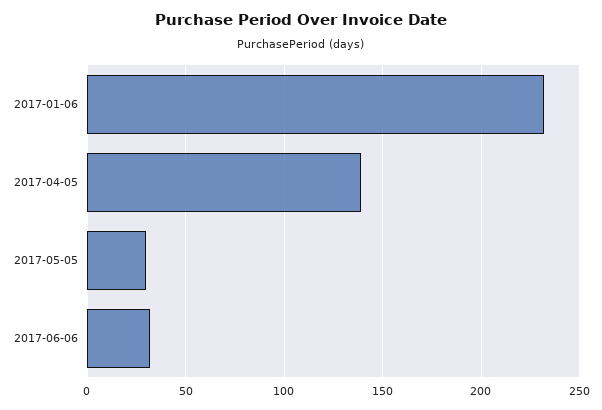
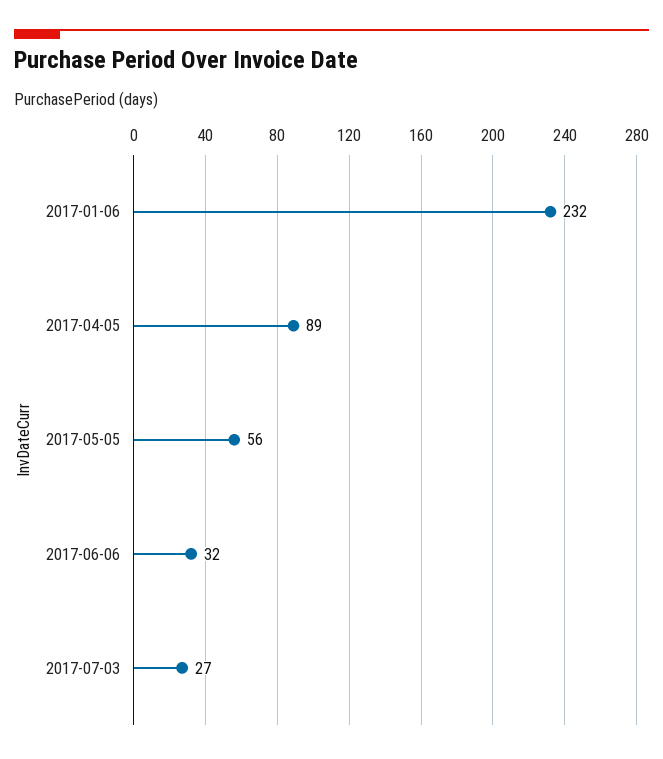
2017-04-05: 140 -> 89
2017-05-05: 30 -> 56
2017-07-03: none -> 27

